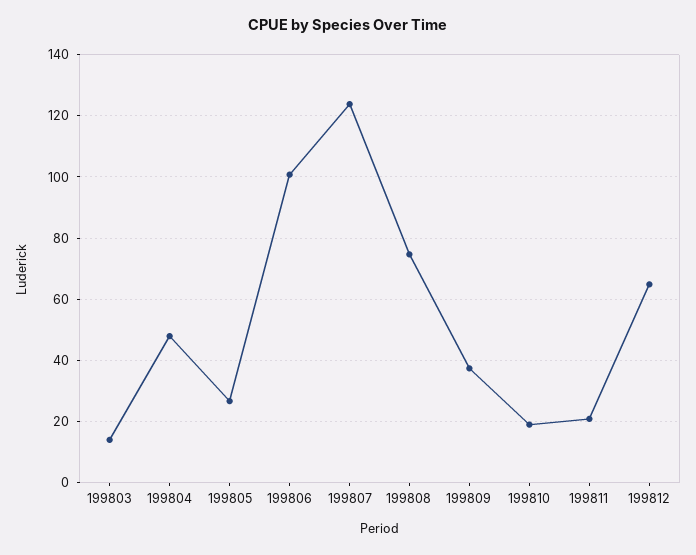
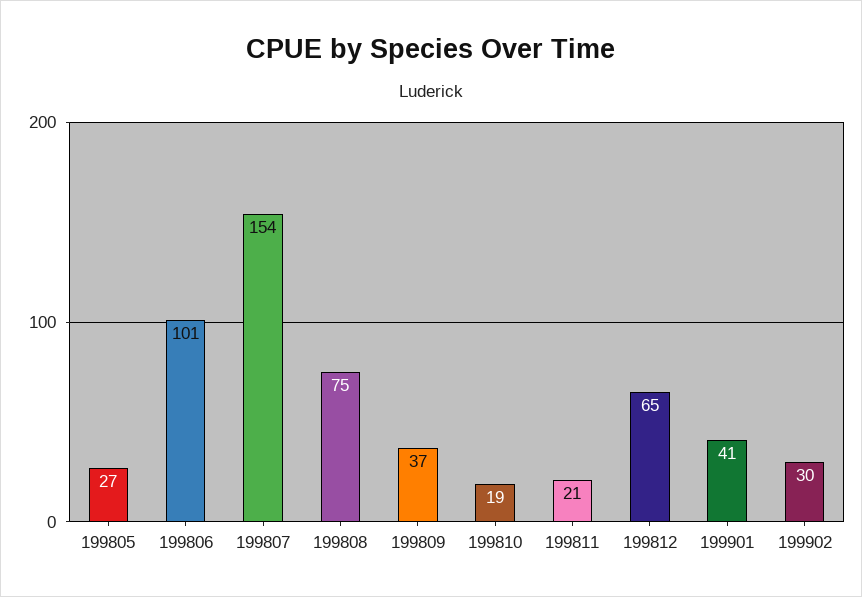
199803: 14 -> none
199804: 48 -> none
199807: 124 -> 154
199901: none -> 41
199902: none -> 30

